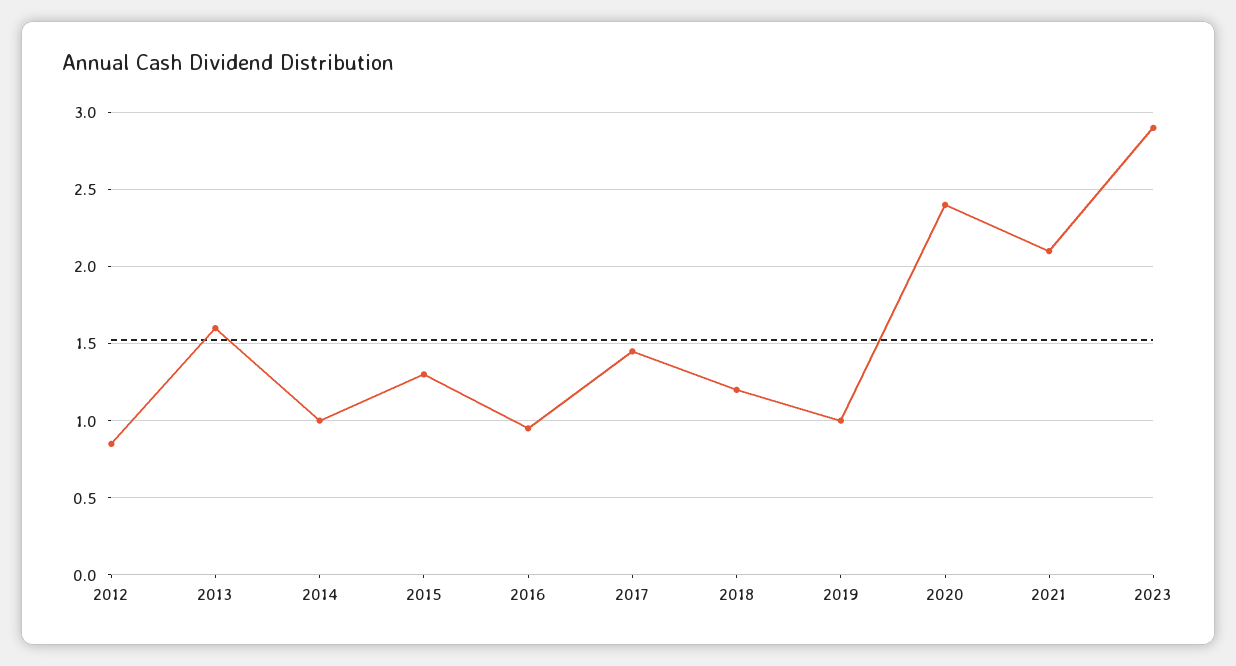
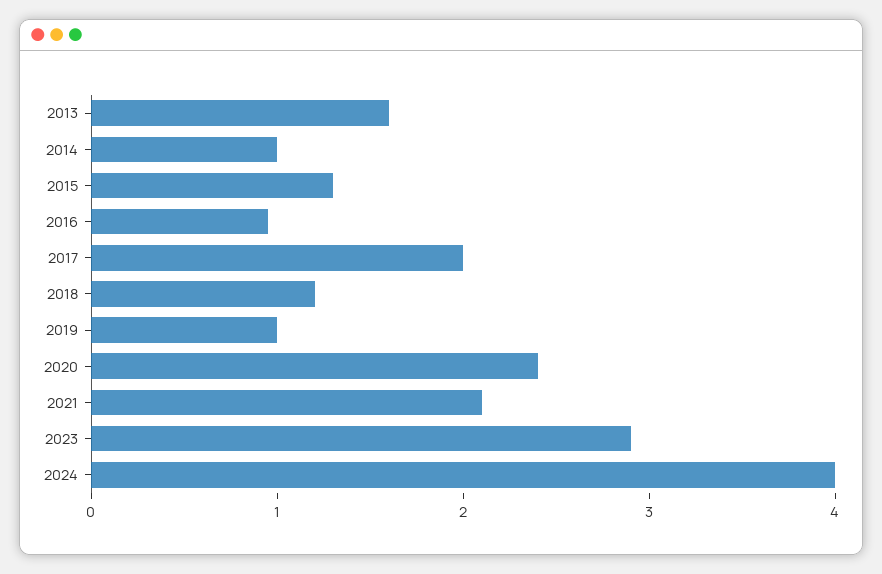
2012: 0.85 -> none
2017: 1.45 -> 2
2024: none -> 4

